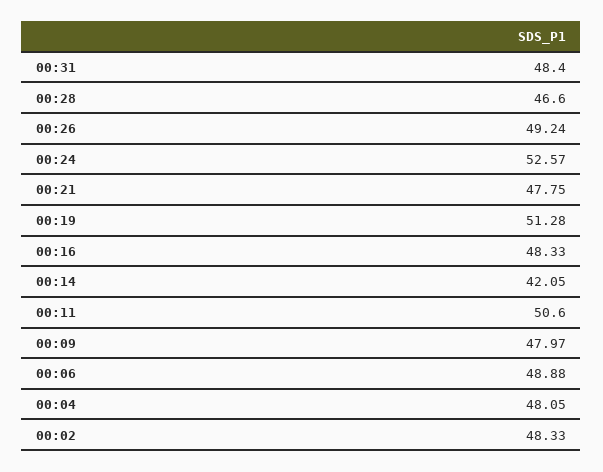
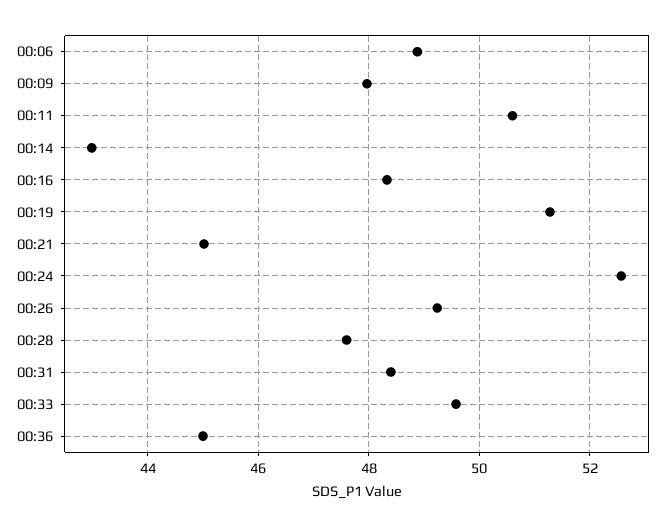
00:28: 46.6 -> 47.6
00:21: 47.75 -> 45
00:14: 42.05 -> 43
00:04: 48.05 -> none
00:02: 48.33 -> none
00:33: none -> 49.6
00:36: none -> 45

